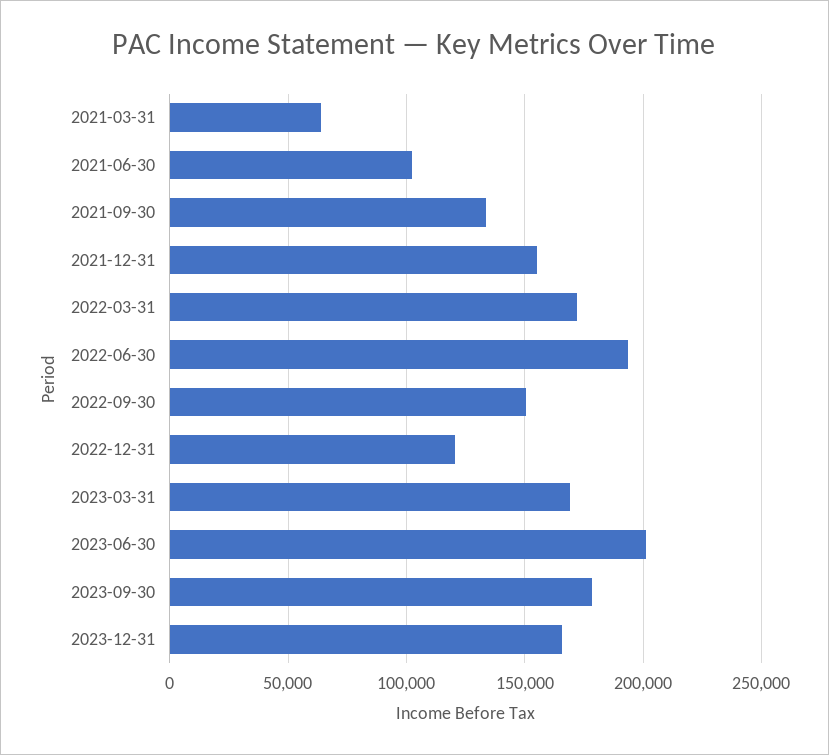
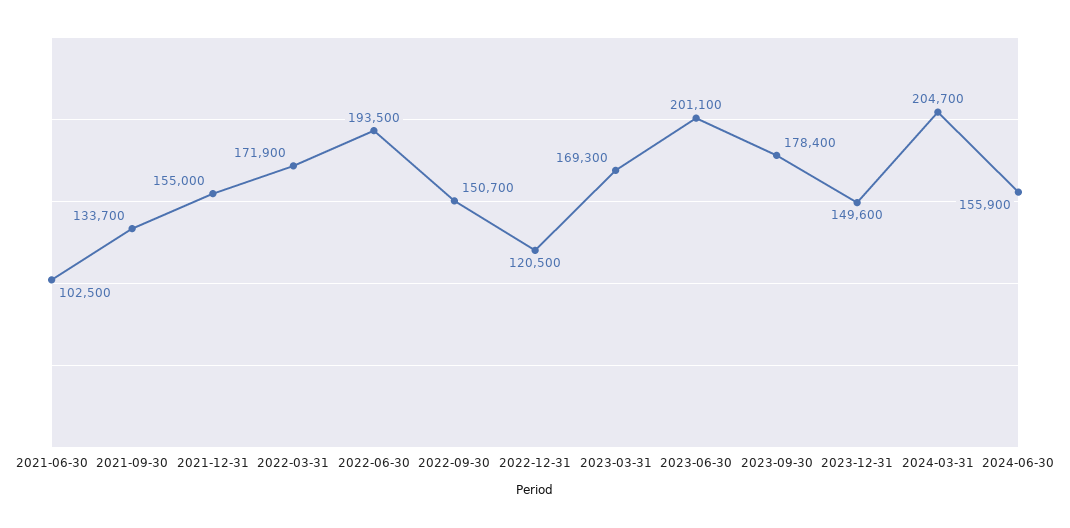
2021-03-31: 65000 -> none
2023-12-31: 165000 -> 149600
2024-03-31: none -> 204700
2024-06-30: none -> 155900

